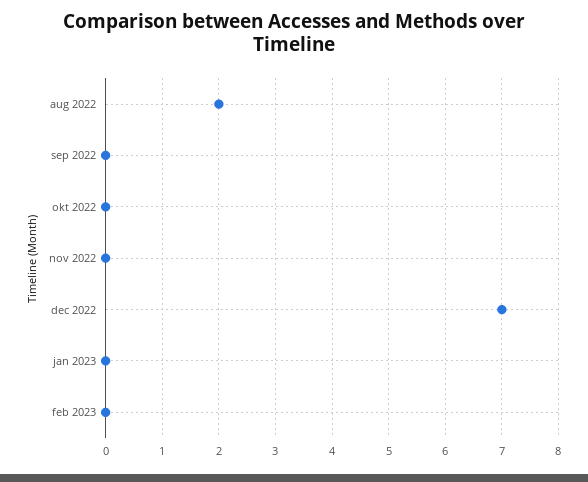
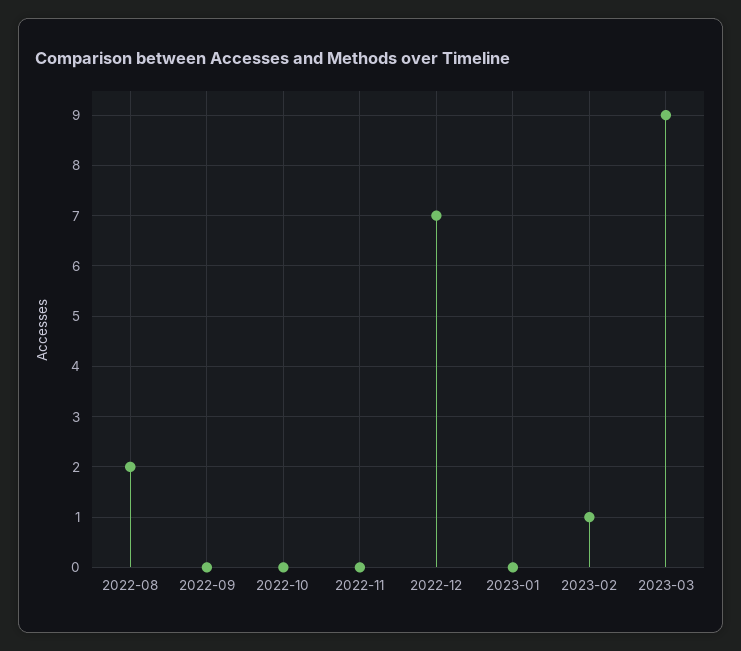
feb 2023: 0 -> 1
2023-03: none -> 9

